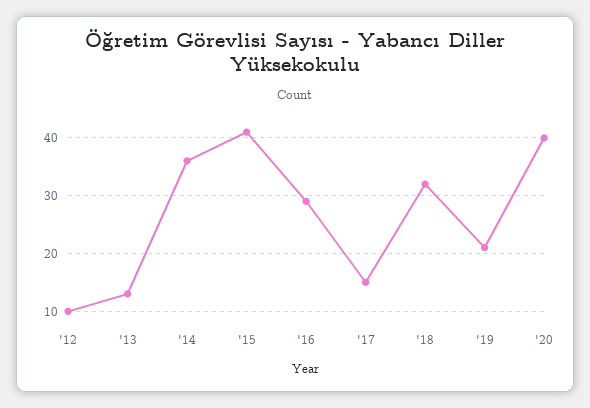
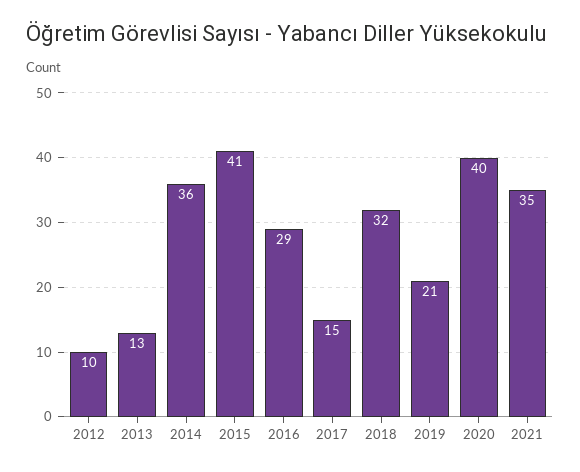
2021: none -> 35

